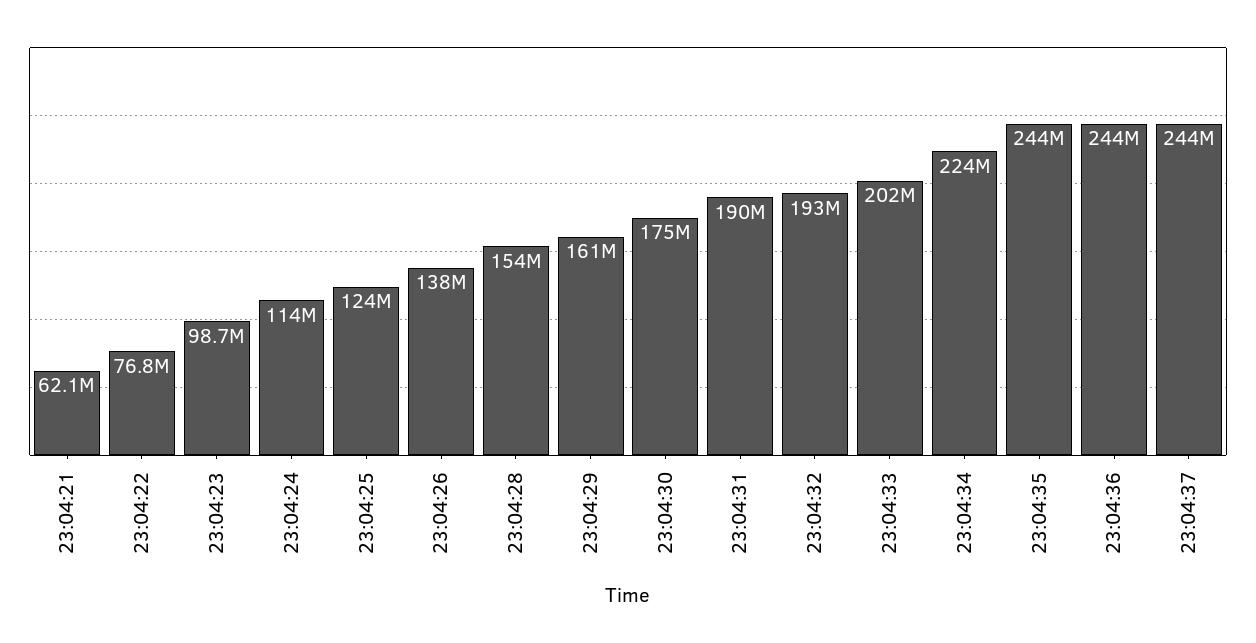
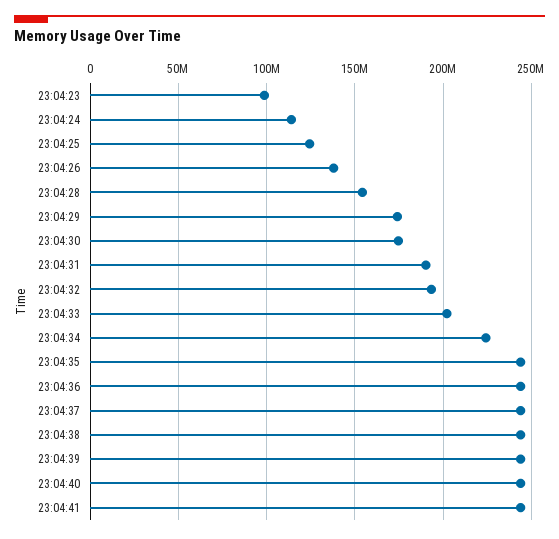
23:04:21: 62100000 -> none
23:04:22: 76800000 -> none
23:04:29: 161000000 -> 175000000
23:04:38: none -> 245000000
23:04:39: none -> 245000000
23:04:40: none -> 245000000
23:04:41: none -> 245000000

